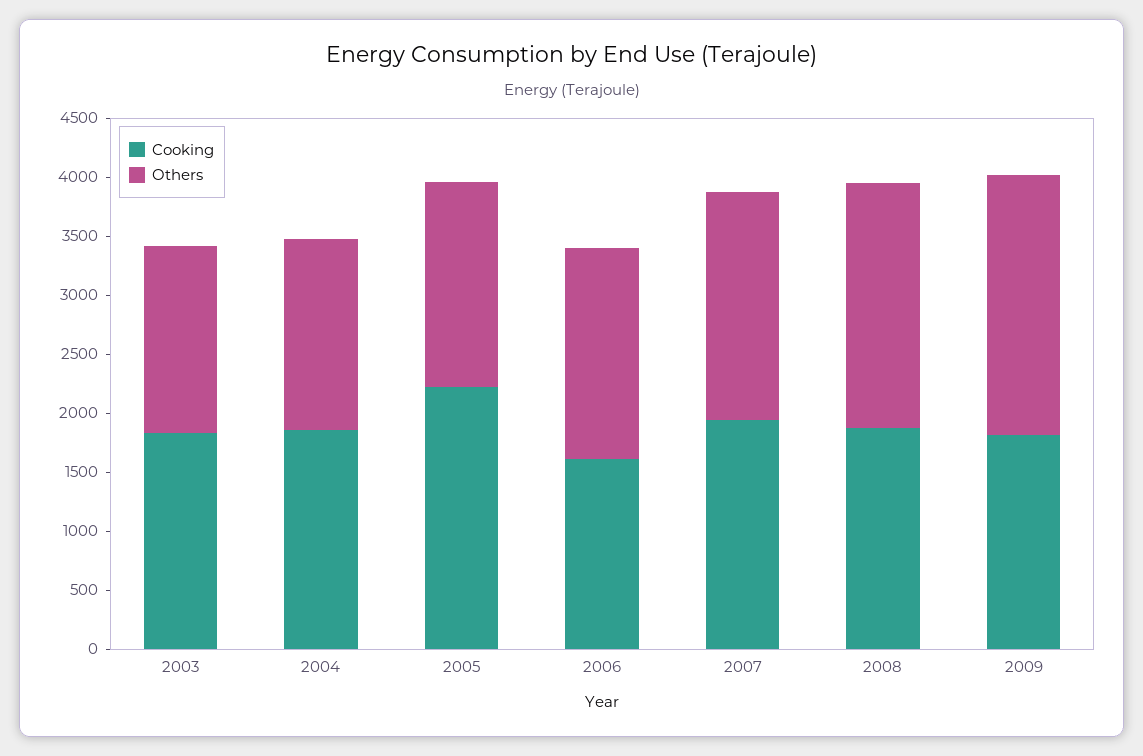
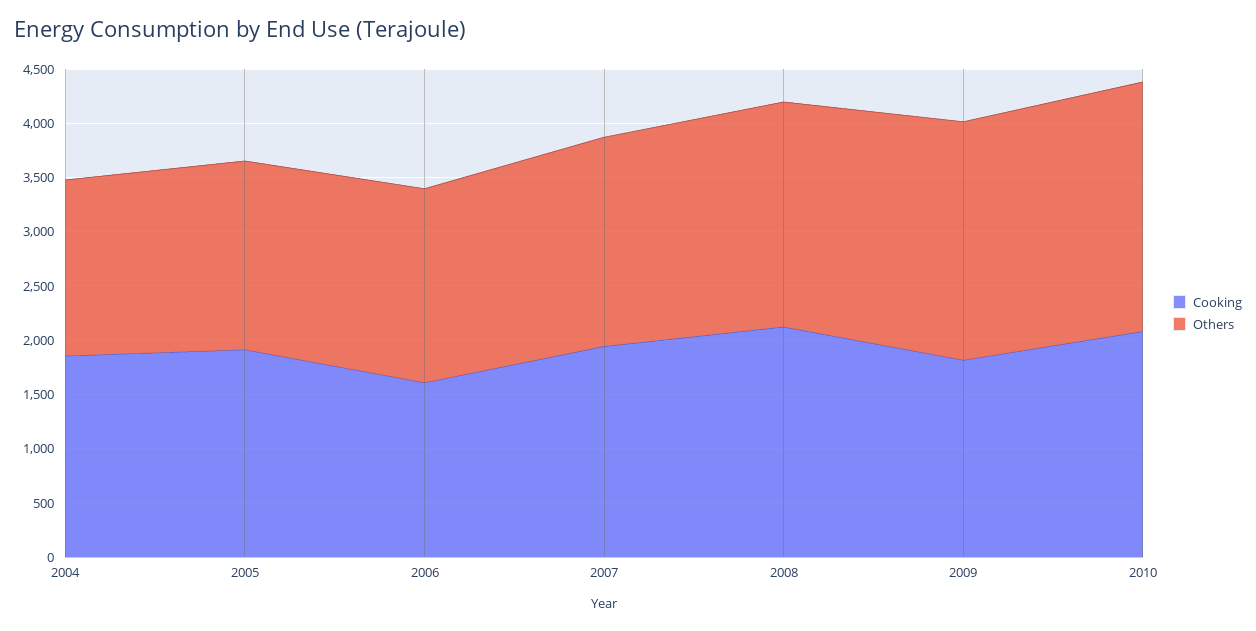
Cooking, 2003: 1800 -> none
Others, 2003: 1600 -> none
Cooking, 2005: 2200 -> 1900
Cooking, 2008: 1900 -> 2100
Cooking, 2010: none -> 2100
Others, 2010: none -> 2300

